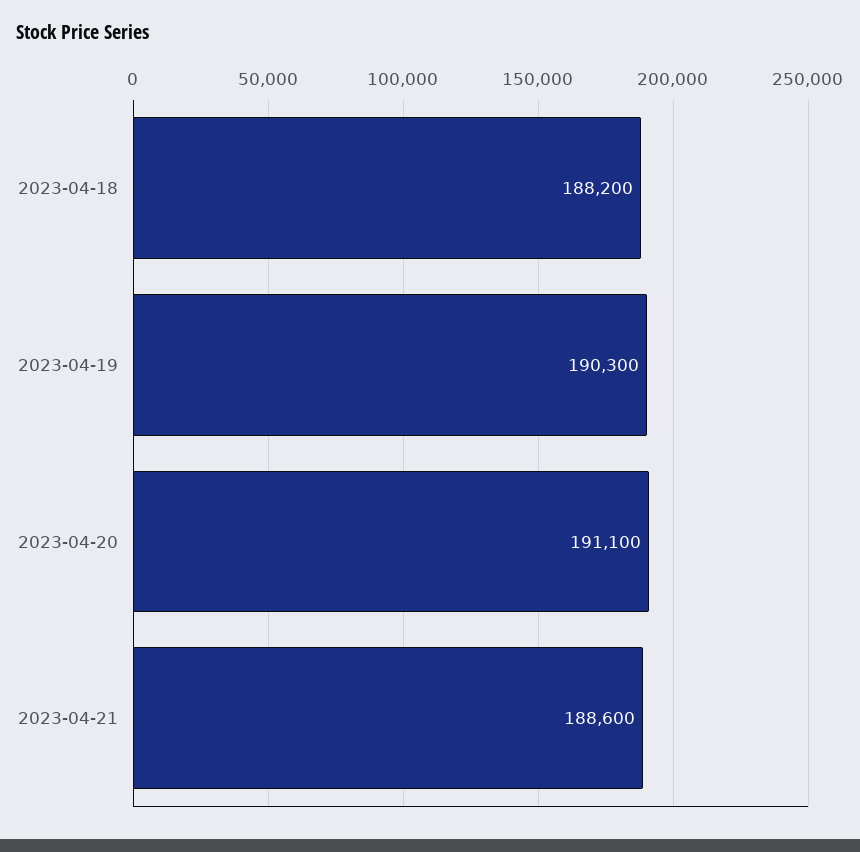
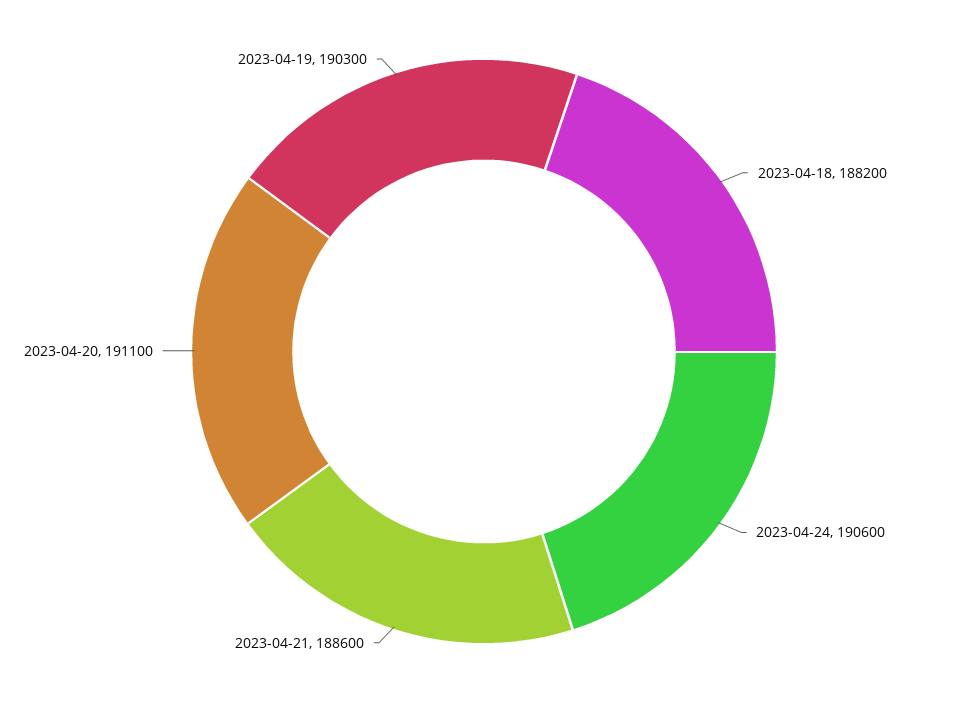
2023-04-24: none -> 190600

